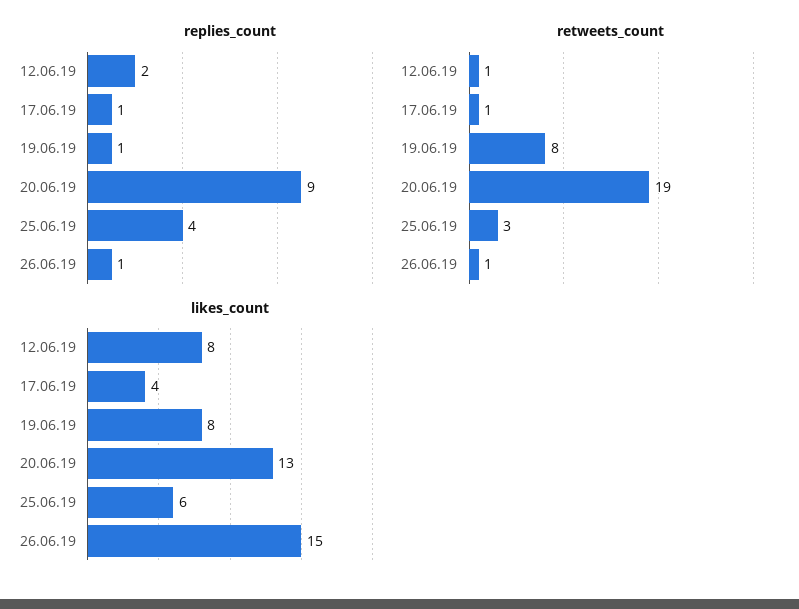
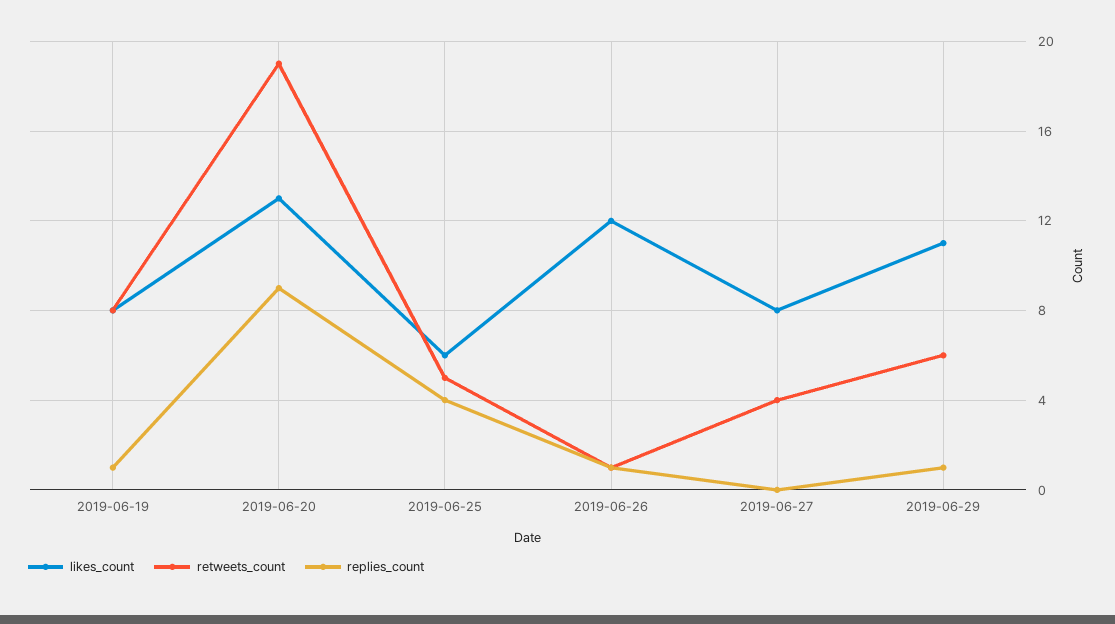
replies_count, 12.06.19: 2 -> none
replies_count, 17.06.19: 1 -> none
retweets_count, 12.06.19: 1 -> none
retweets_count, 17.06.19: 1 -> none
retweets_count, 25.06.19: 3 -> 5
likes_count, 12.06.19: 8 -> none
likes_count, 17.06.19: 4 -> none
likes_count, 26.06.19: 15 -> 12
likes_count, 2019-06-27: none -> 8
retweets_count, 2019-06-27: none -> 4
replies_count, 2019-06-27: none -> 0
likes_count, 2019-06-29: none -> 11
retweets_count, 2019-06-29: none -> 6
replies_count, 2019-06-29: none -> 1

